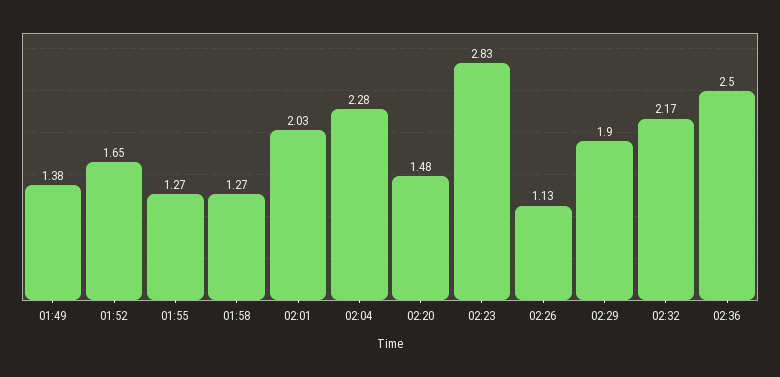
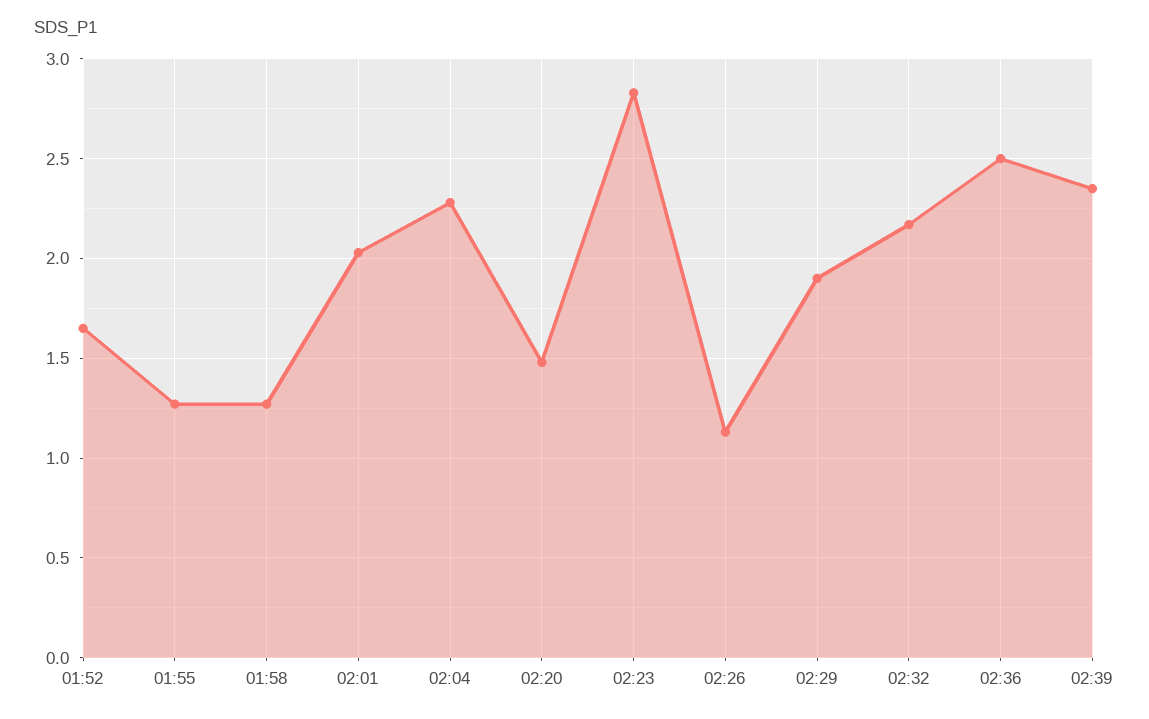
01:49: 1.38 -> none
02:39: none -> 2.35

